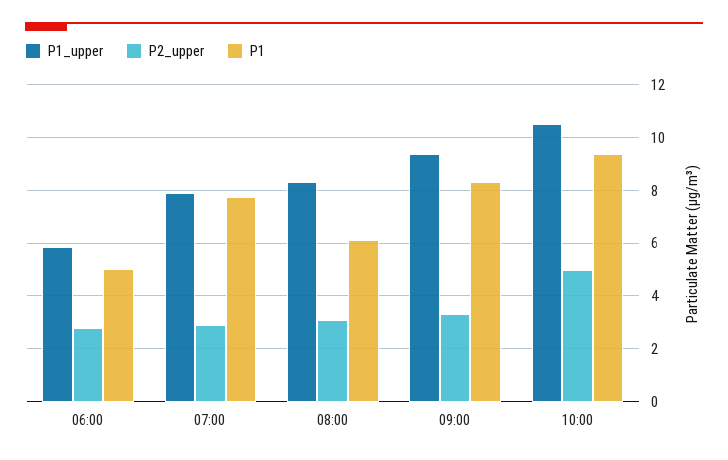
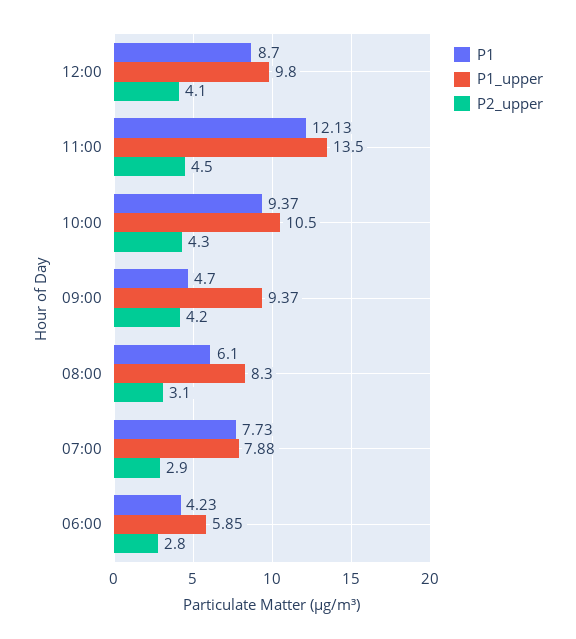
P1, 06:00: 5 -> 4.23
P2_upper, 09:00: 3.25 -> 4.2
P1, 09:00: 8.25 -> 4.7
P2_upper, 10:00: 5 -> 4.3
P1, 12:00: none -> 8.7
P1_upper, 12:00: none -> 9.8
P2_upper, 12:00: none -> 4.1
P1, 11:00: none -> 12.13
P1_upper, 11:00: none -> 13.5
P2_upper, 11:00: none -> 4.5

